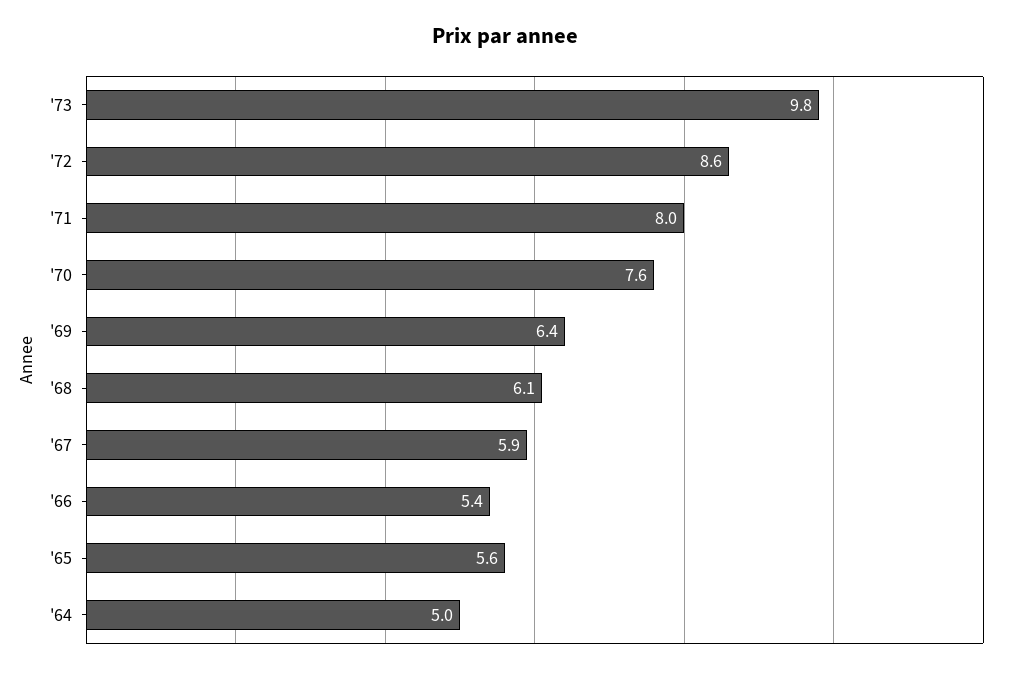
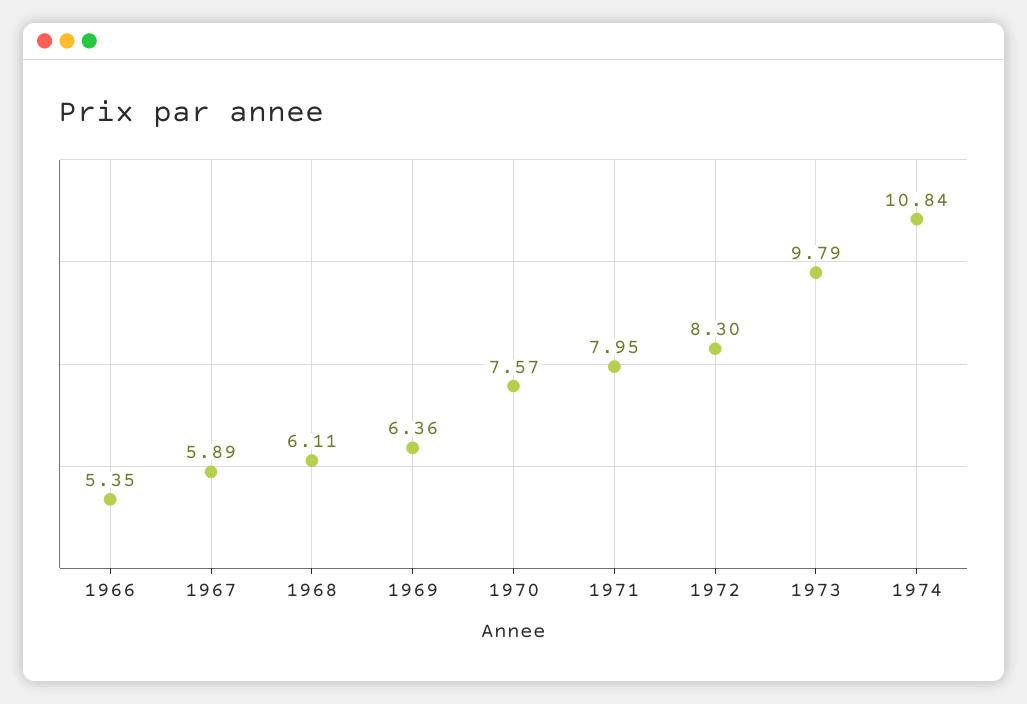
'72: 8.6 -> 8.3
'65: 5.6 -> none
'64: 5 -> none
1974: none -> 10.84

